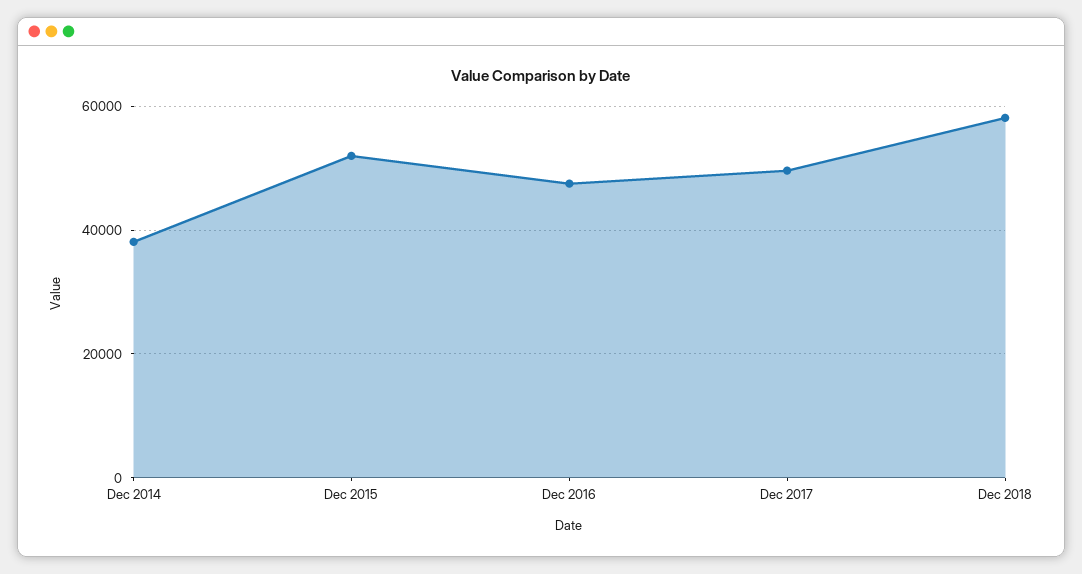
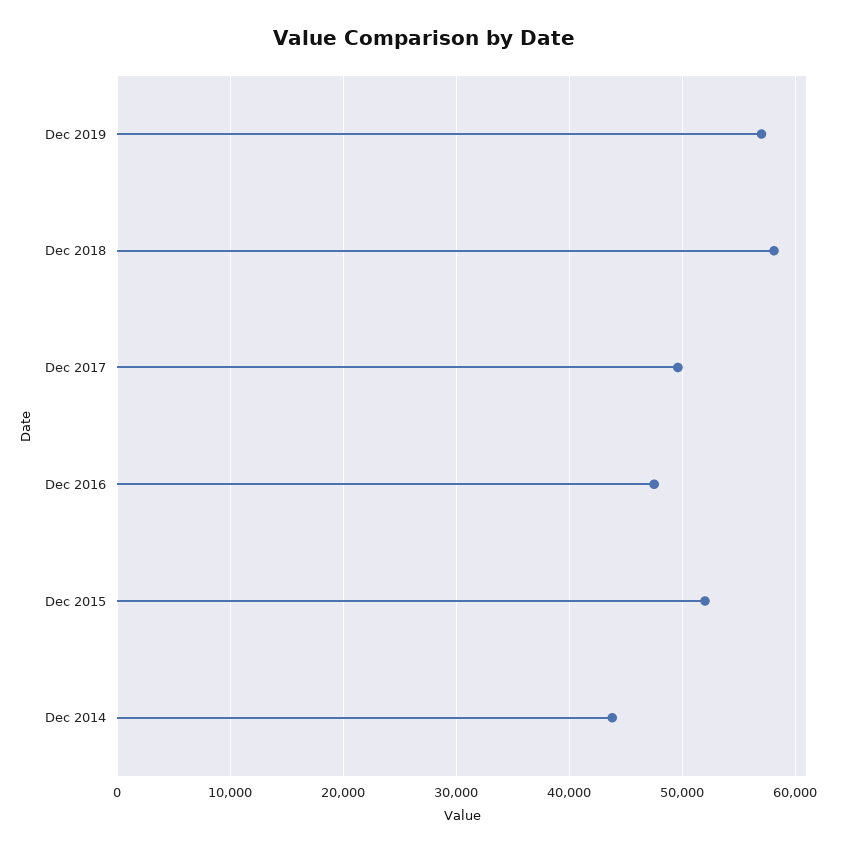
Dec 2014: 38000 -> 44000
Dec 2019: none -> 57000

